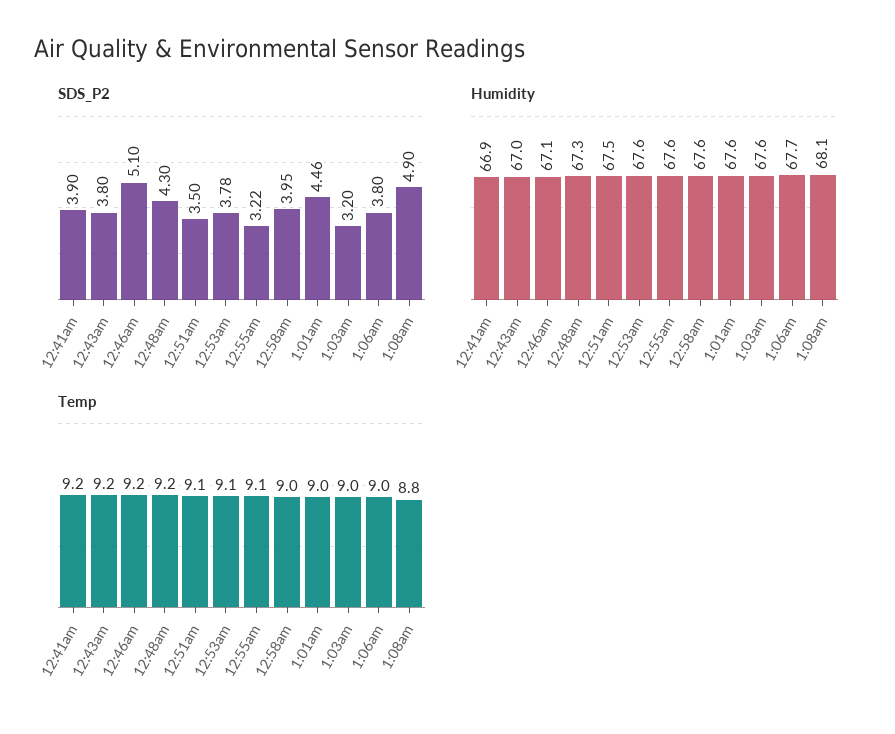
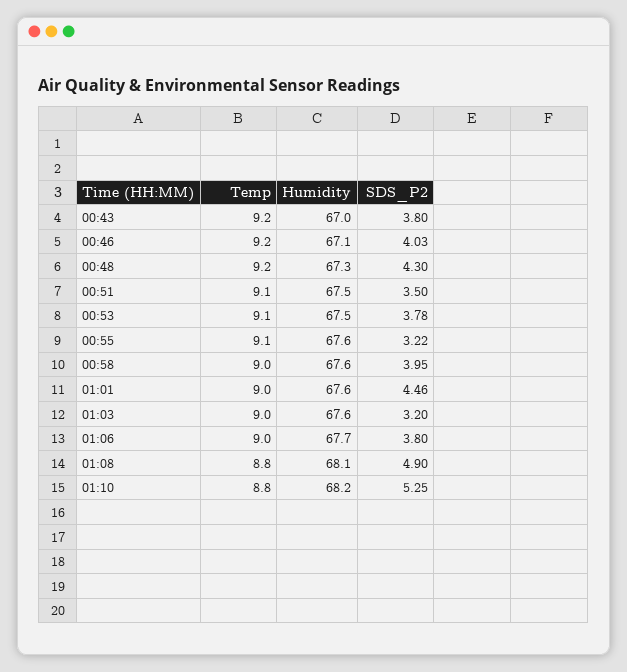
SDS_P2, 12:41am: 3.9 -> none
SDS_P2, 12:46am: 5.1 -> 4.03
Humidity, 12:41am: 66.9 -> none
Humidity, 12:53am: 67.6 -> 67.5
Temp, 12:41am: 9.2 -> none
Temp, 01:10: none -> 8.8
Humidity, 01:10: none -> 68.2
SDS_P2, 01:10: none -> 5.25

